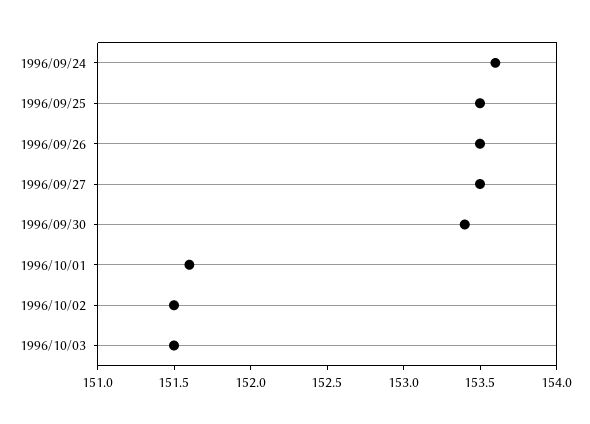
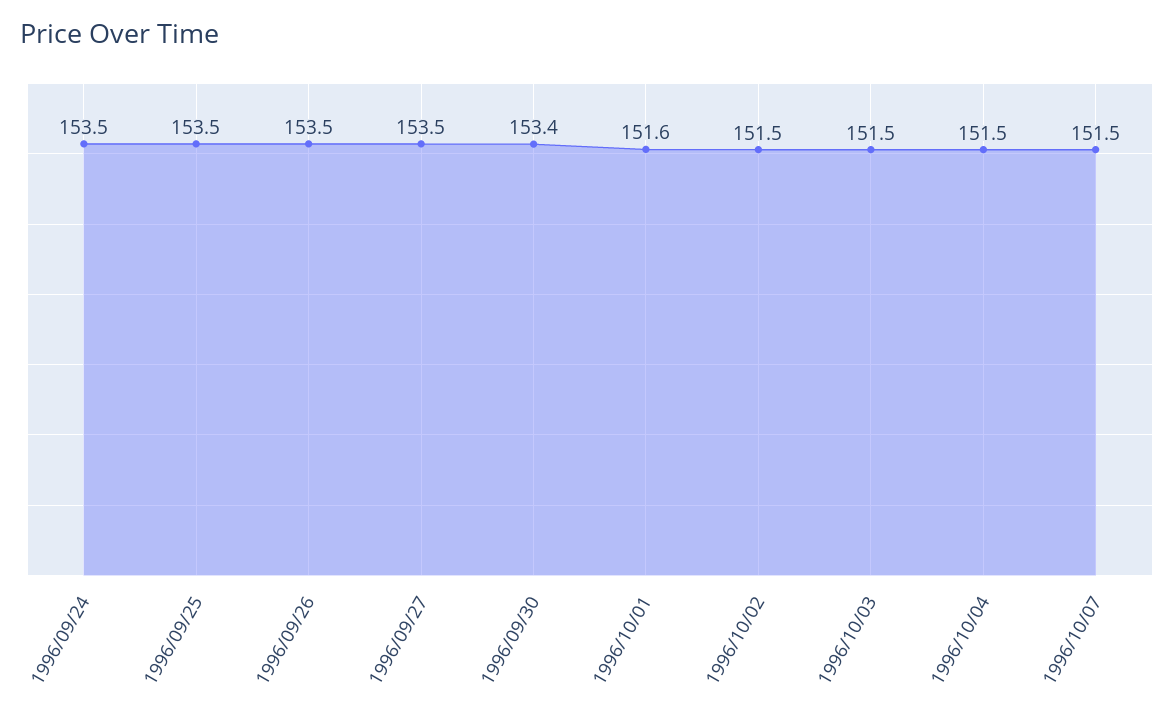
1996/09/24: 153.6 -> 153.5
1996/10/04: none -> 151.5
1996/10/07: none -> 151.5

